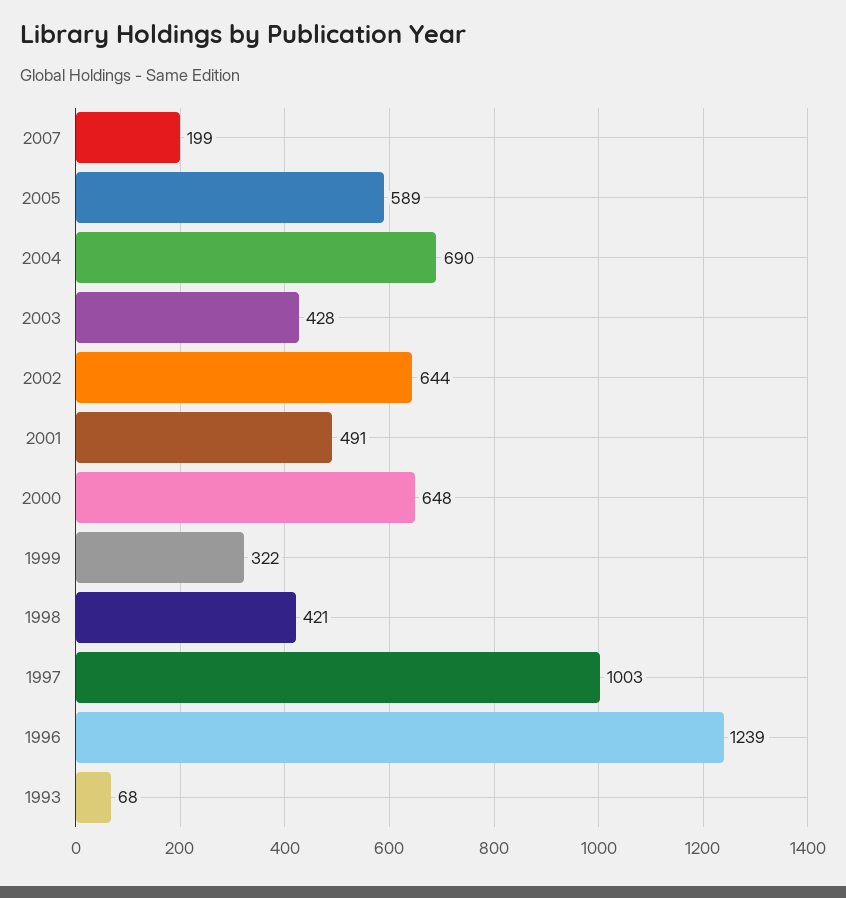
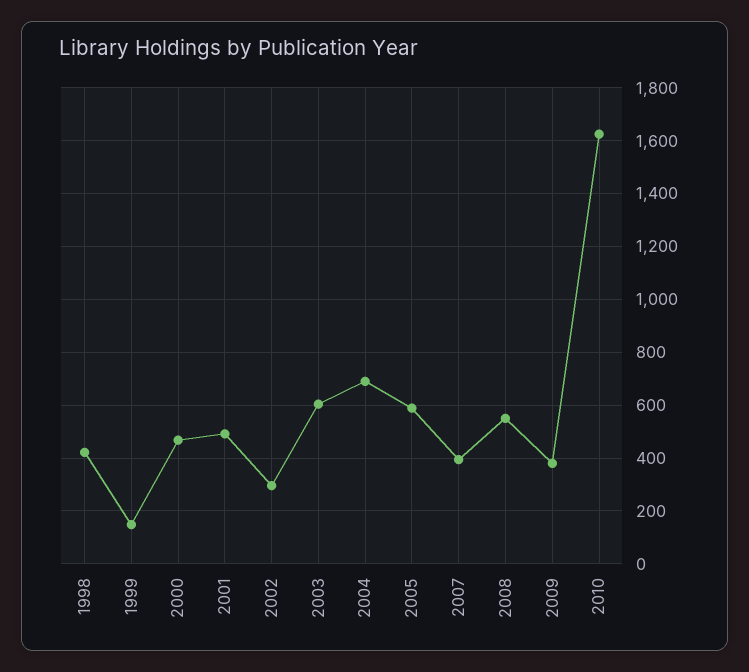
2007: 199 -> 400
2003: 428 -> 600
2002: 644 -> 300
2000: 648 -> 475
1999: 322 -> 150
1997: 1003 -> none
1996: 1239 -> none
1993: 68 -> none
2008: none -> 550
2009: none -> 375
2010: none -> 1625

